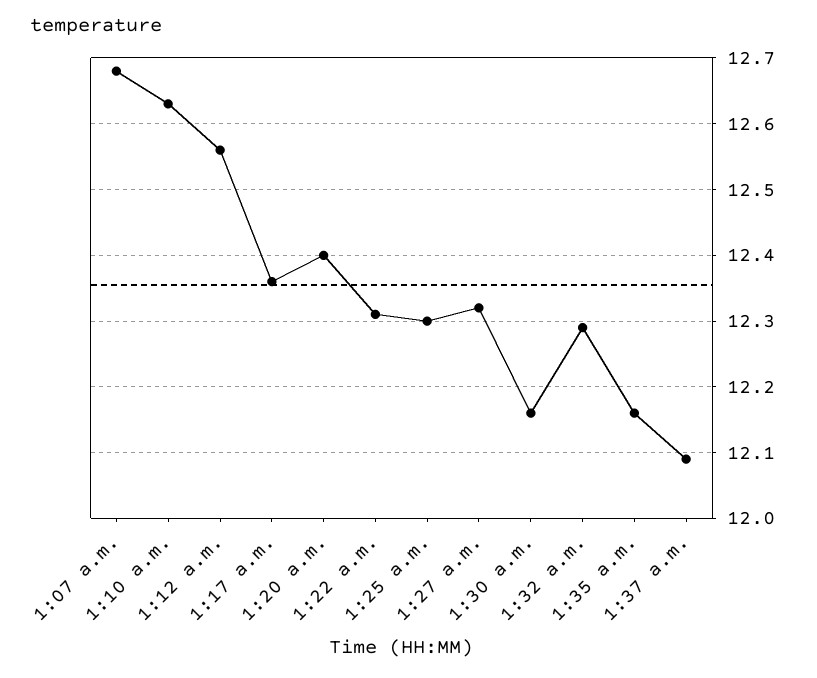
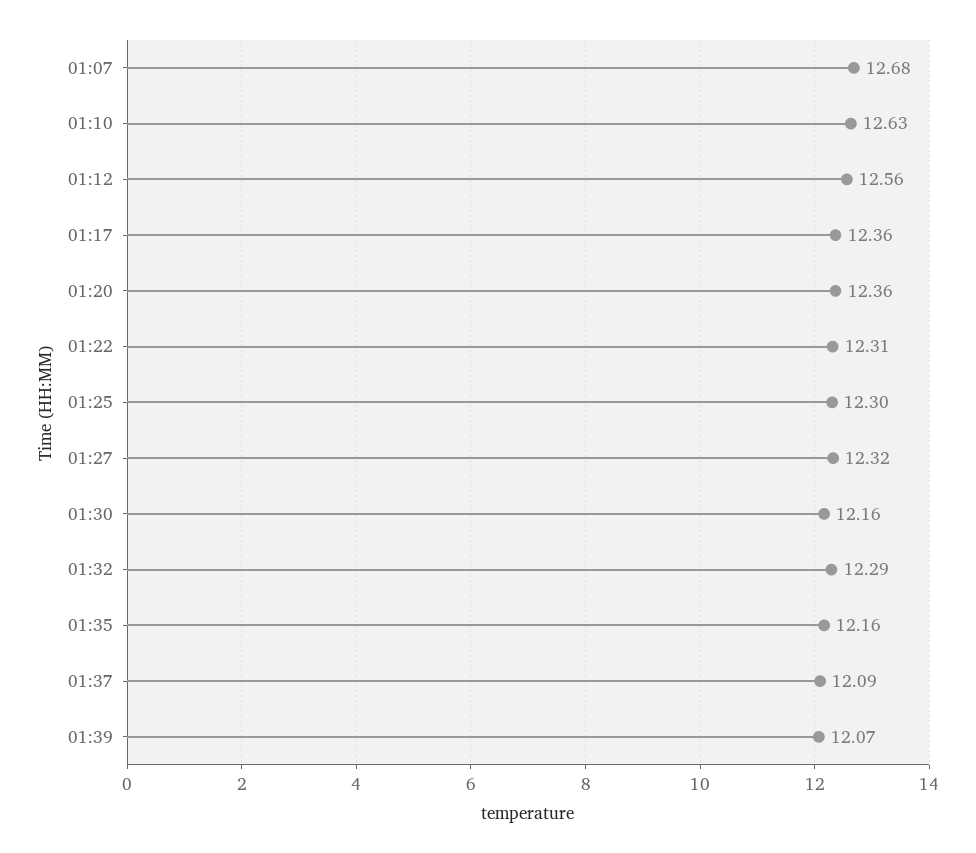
1:20 a.m.: 12.4 -> 12.36
01:39: none -> 12.07

